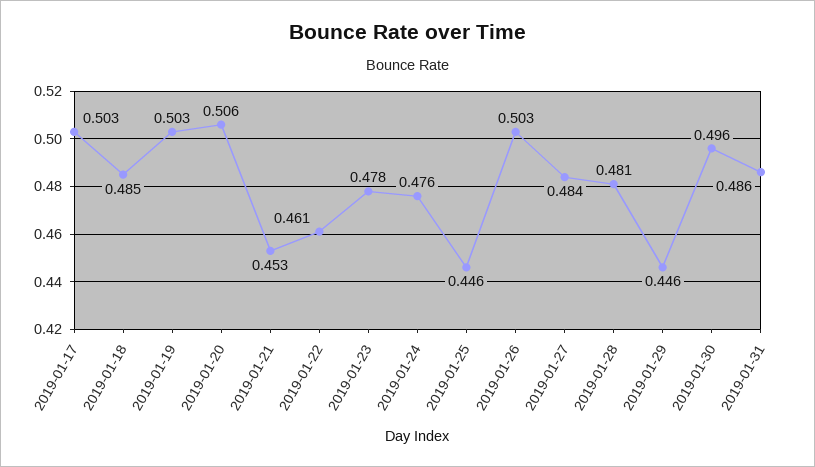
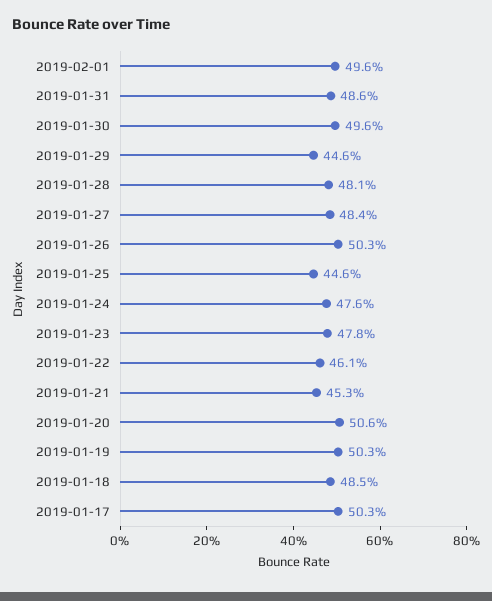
2019-02-01: none -> 0.496

